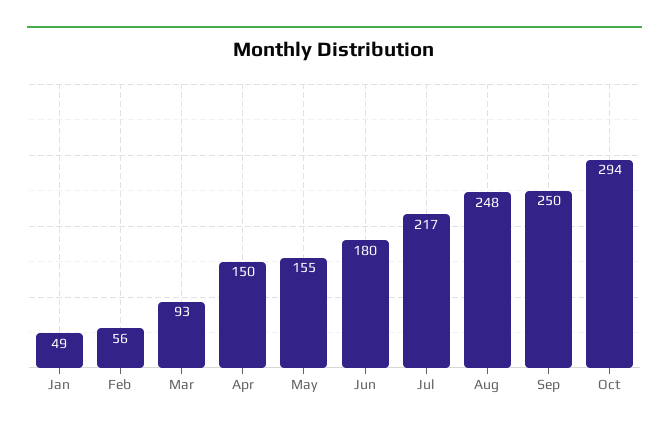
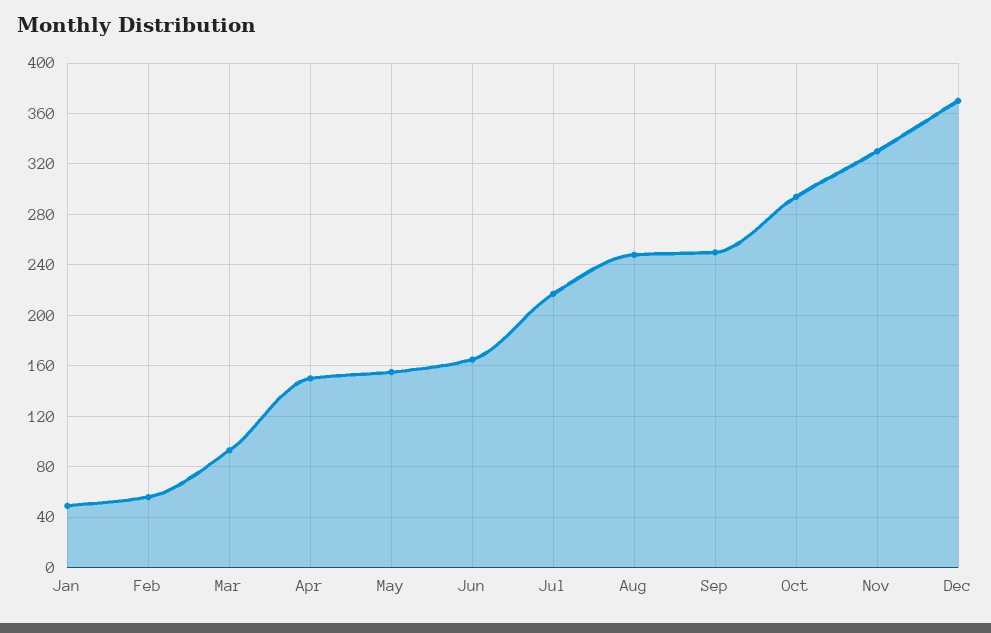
Jun: 180 -> 165
Nov: none -> 330
Dec: none -> 370

